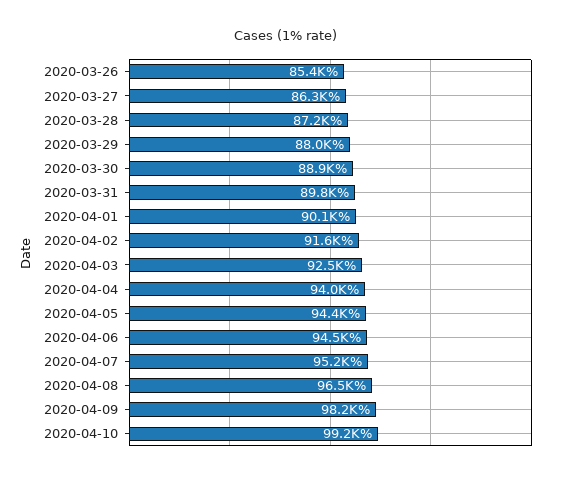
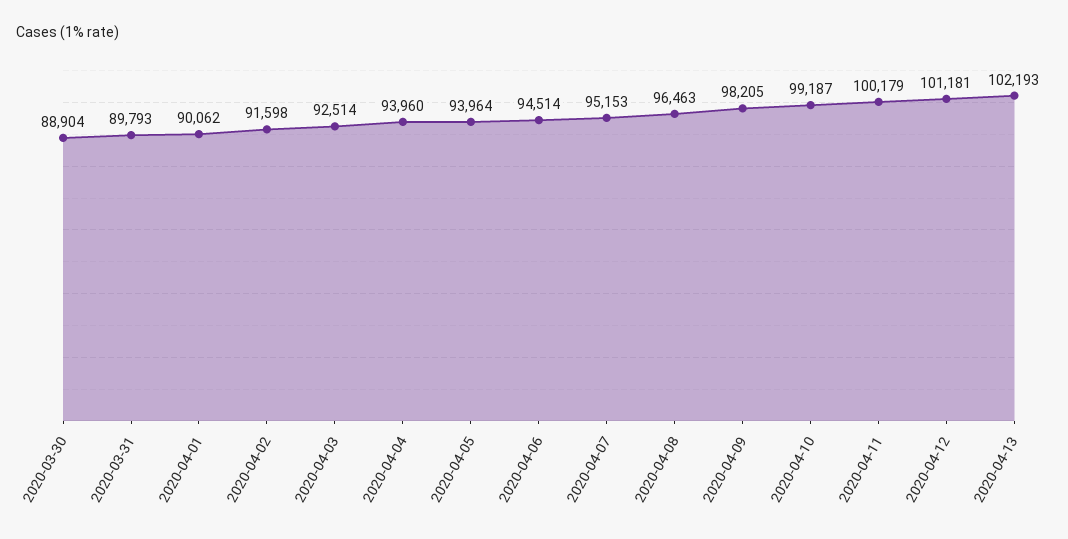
2020-03-26: 85400 -> none
2020-03-27: 86300 -> none
2020-03-28: 87200 -> none
2020-03-29: 88000 -> none
2020-04-05: 94400 -> 93964
2020-04-11: none -> 100179
2020-04-12: none -> 101181
2020-04-13: none -> 102193

